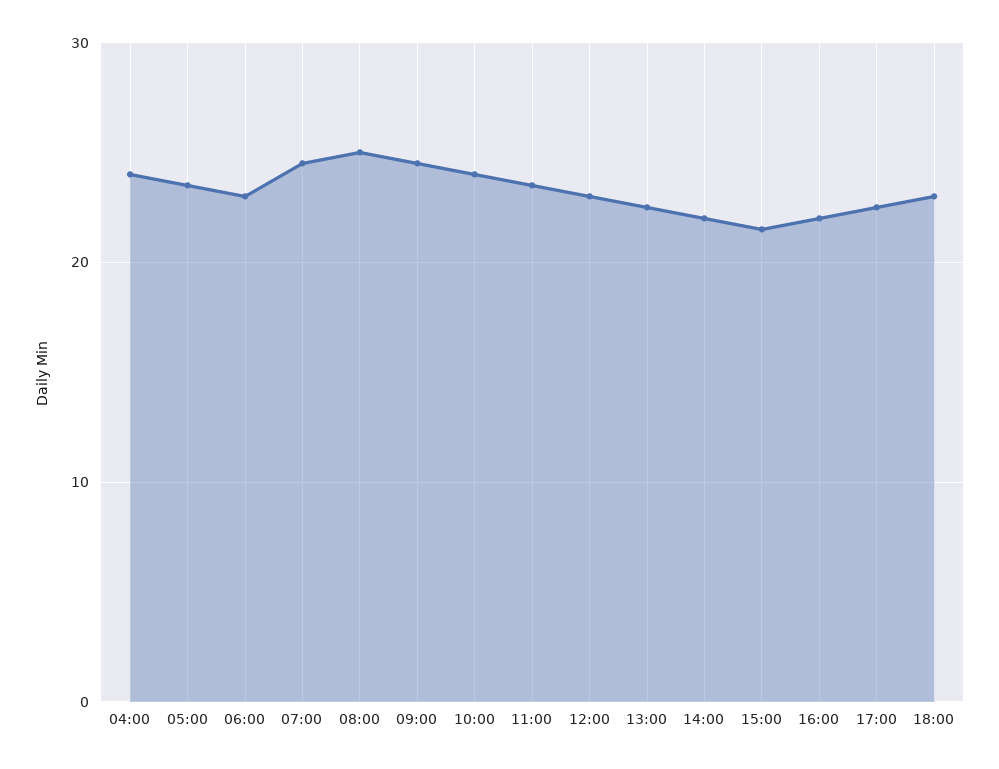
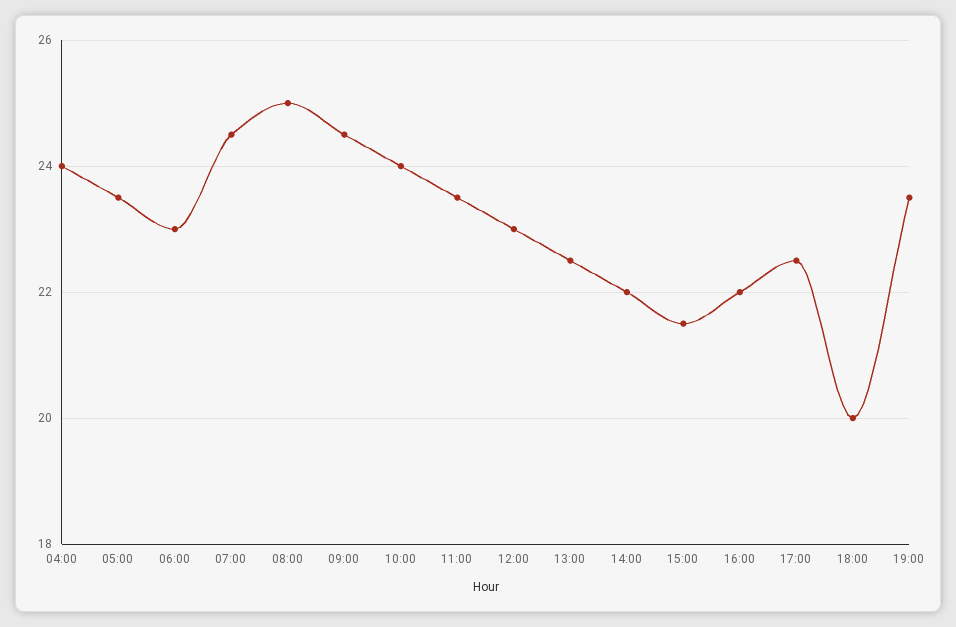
18:00: 23 -> 20
19:00: none -> 23.5

